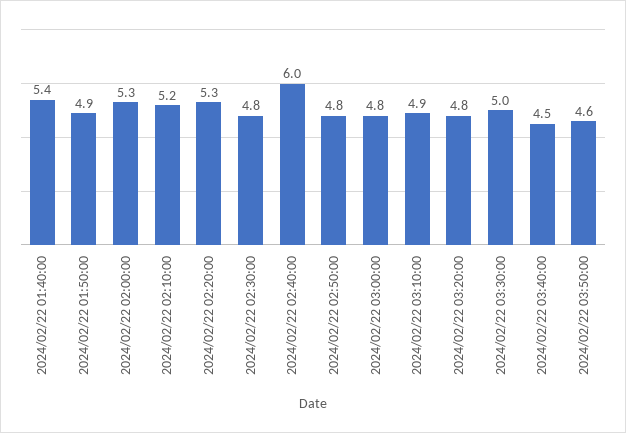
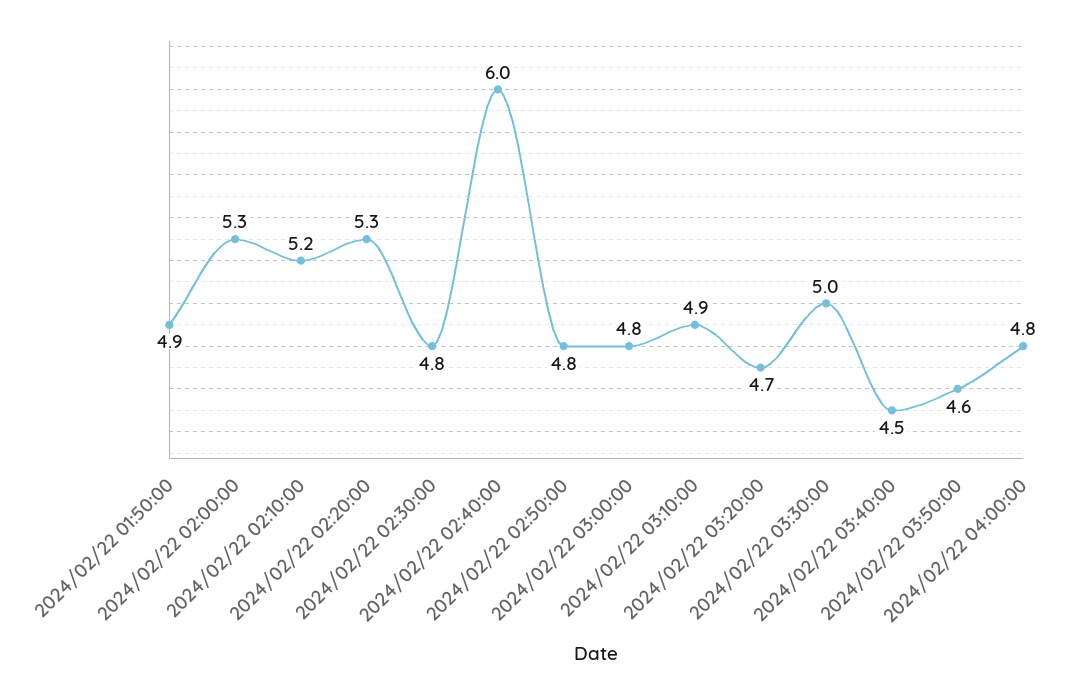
2024/02/22 01:40:00: 5.4 -> none
2024/02/22 03:20:00: 4.8 -> 4.7
2024/02/22 04:00:00: none -> 4.8

